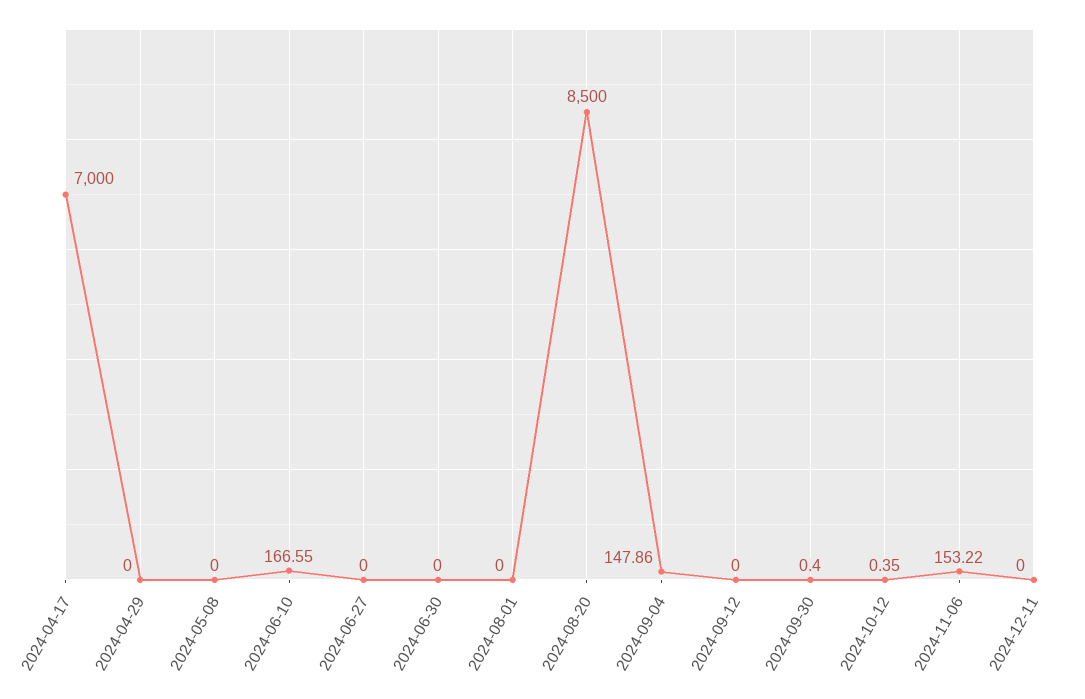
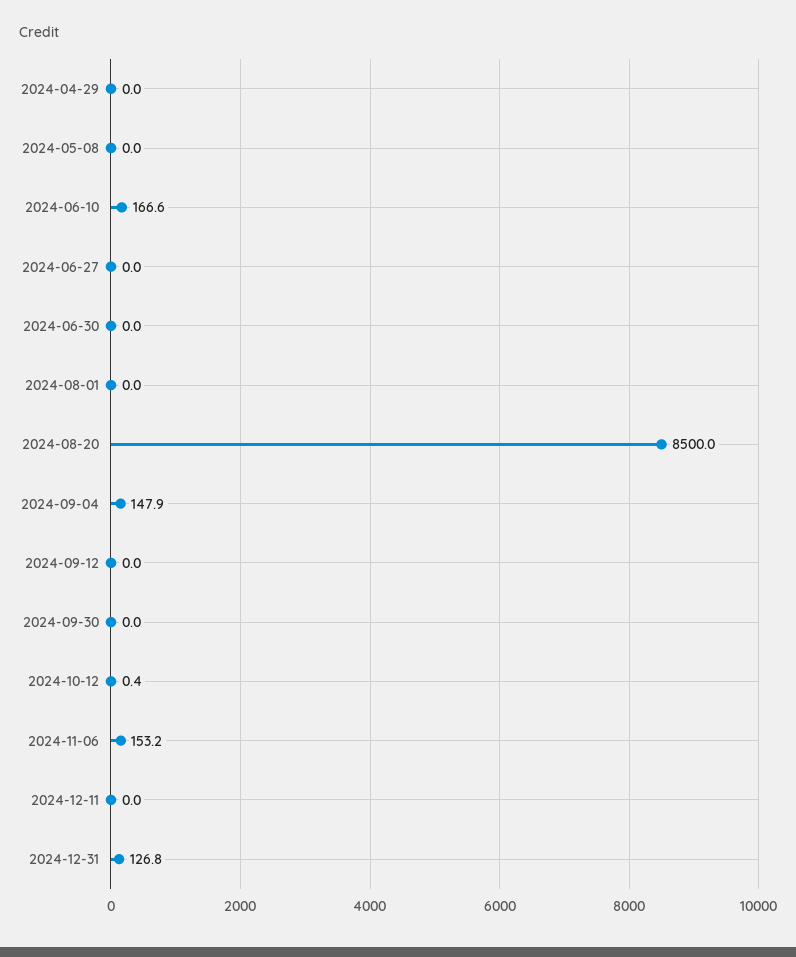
2024-04-17: 7000 -> none
2024-09-30: 0.4 -> 0
2024-12-31: none -> 126.8

